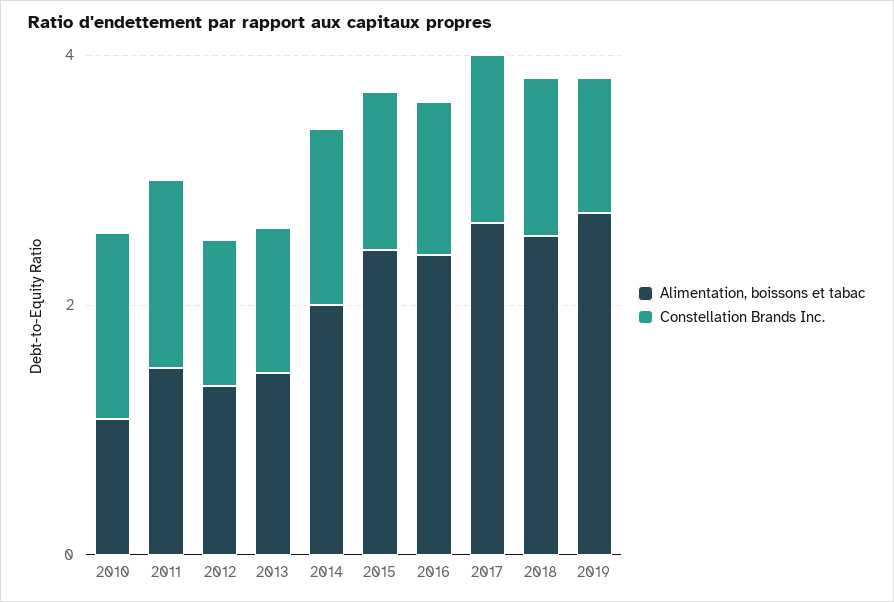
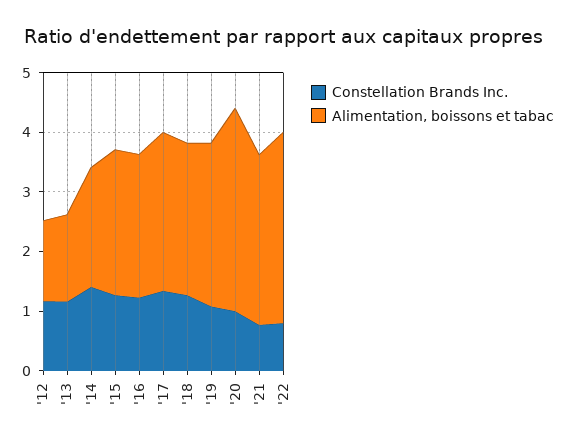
Alimentation, boissons et tabac, 2010: 1 -> none
Constellation Brands Inc., 2010: 1.5 -> none
Alimentation, boissons et tabac, 2011: 1.5 -> none
Constellation Brands Inc., 2011: 1.5 -> none
Constellation Brands Inc., '20: none -> 1
Alimentation, boissons et tabac, '20: none -> 3.4
Constellation Brands Inc., '21: none -> 0.8
Alimentation, boissons et tabac, '21: none -> 2.8
Constellation Brands Inc., '22: none -> 0.8
Alimentation, boissons et tabac, '22: none -> 3.2

